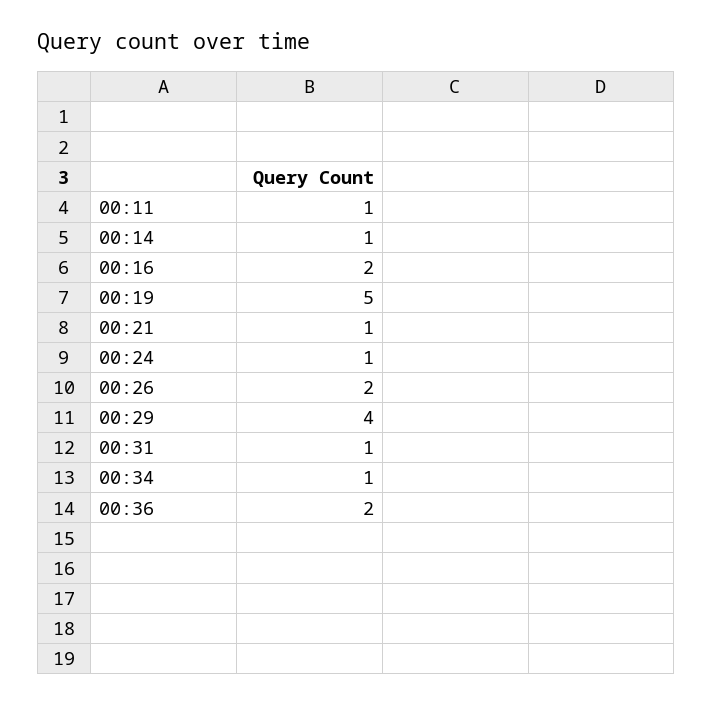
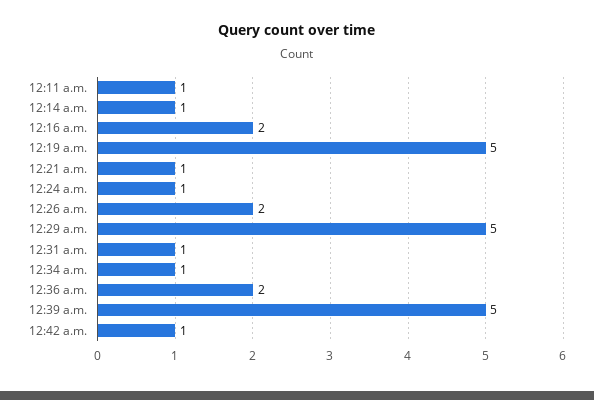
00:29: 4 -> 5
12:39 a.m.: none -> 5
12:42 a.m.: none -> 1

